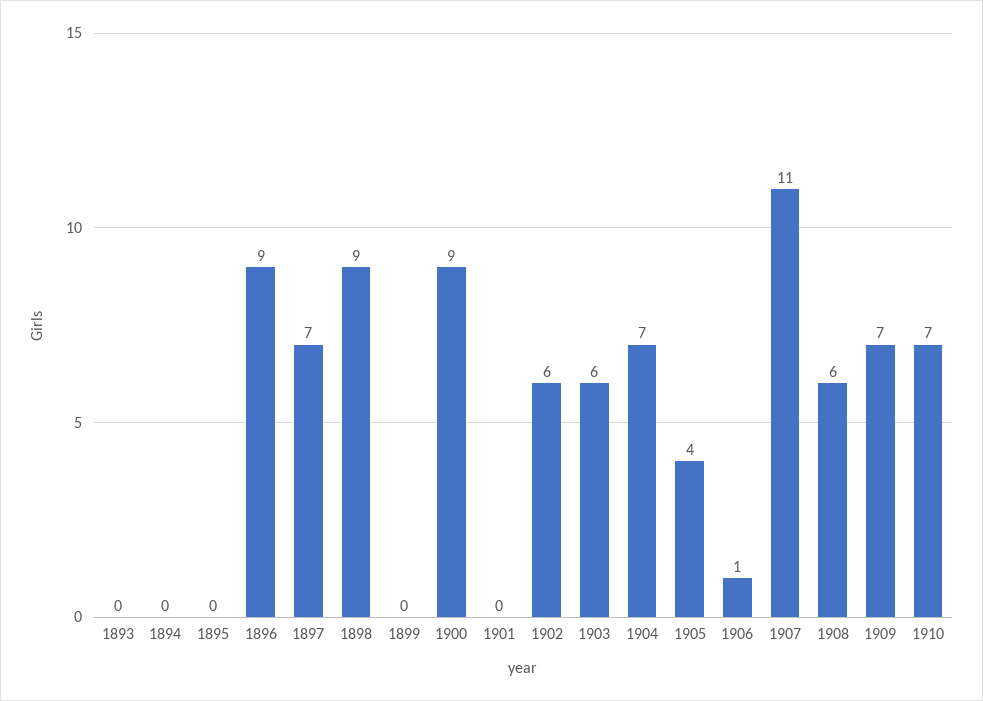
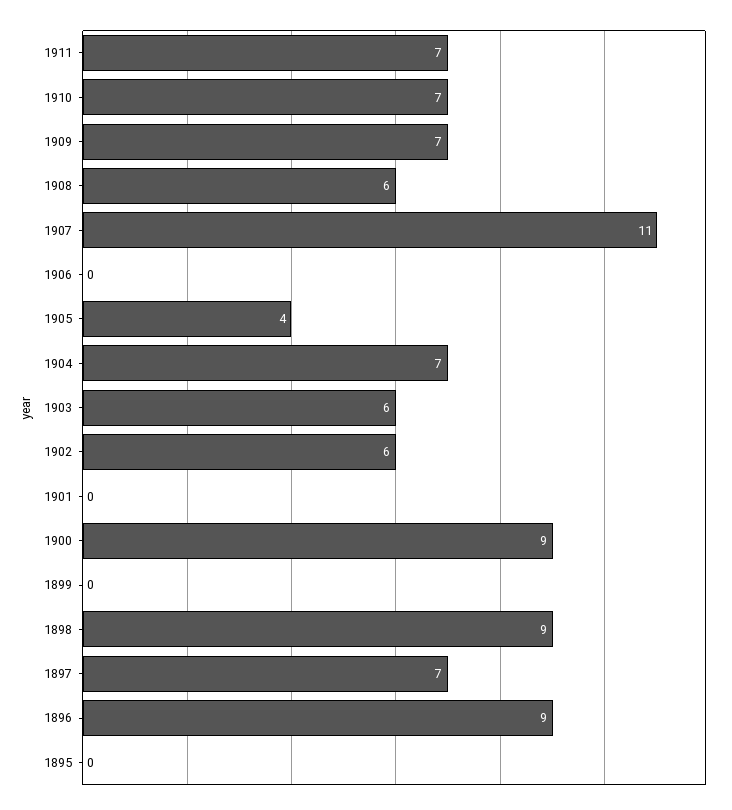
1893: 0 -> none
1894: 0 -> none
1906: 1 -> 0
1911: none -> 7

